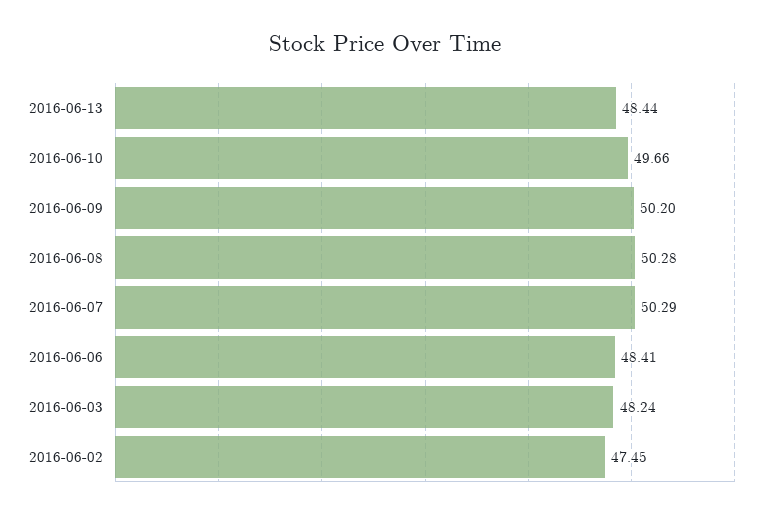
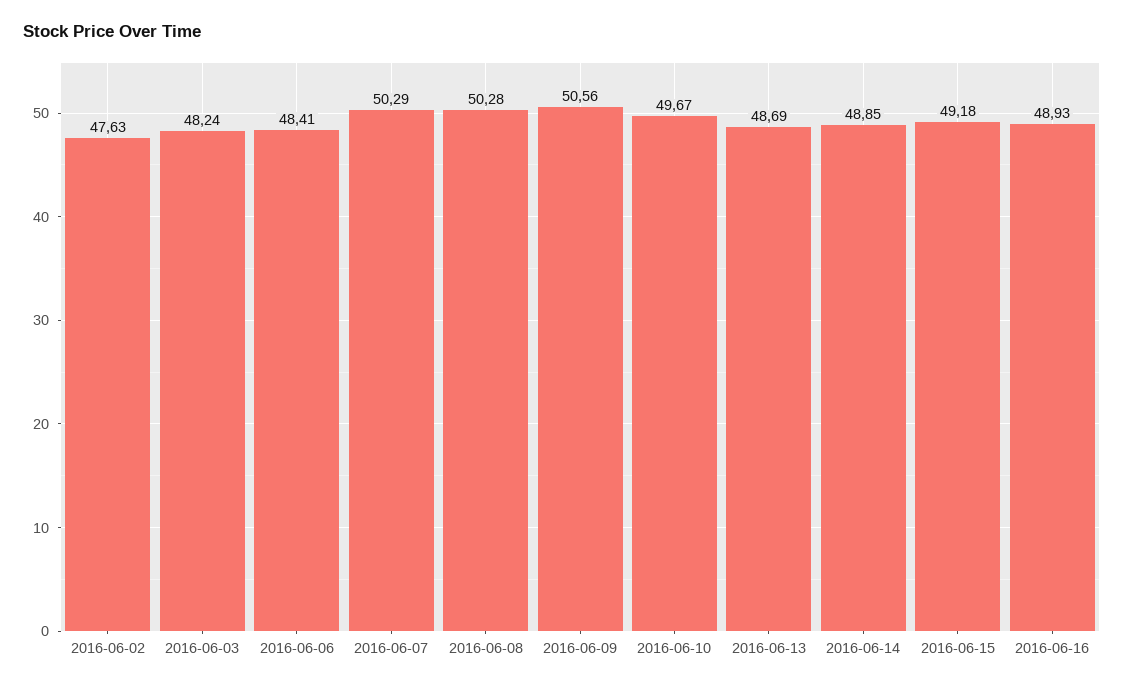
2016-06-13: 48.44 -> 48.69
2016-06-10: 49.66 -> 49.67
2016-06-09: 50.2 -> 50.56
2016-06-02: 47.45 -> 47.63
2016-06-14: none -> 48.85
2016-06-15: none -> 49.18
2016-06-16: none -> 48.93

